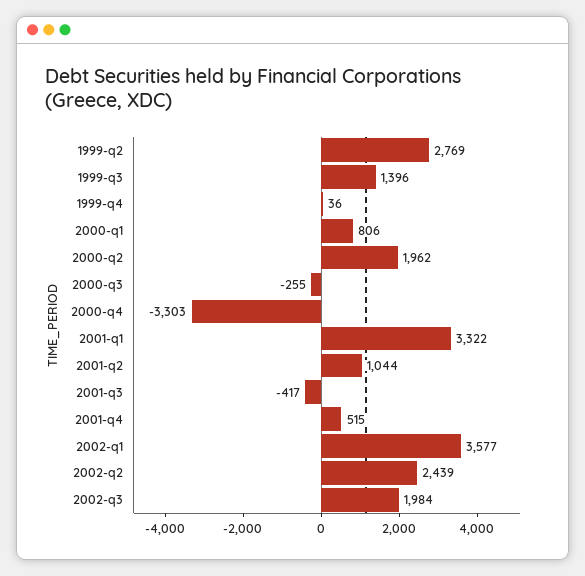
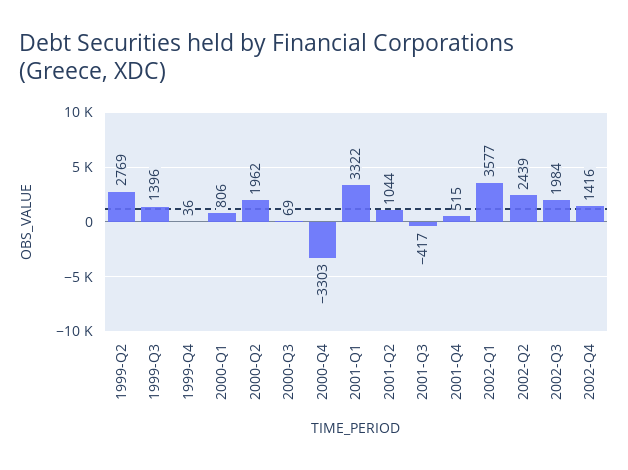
2000-q3: -255 -> 69
2002-Q4: none -> 1416

